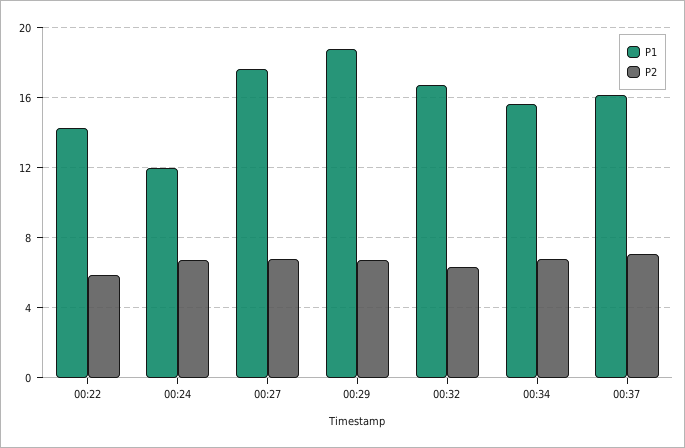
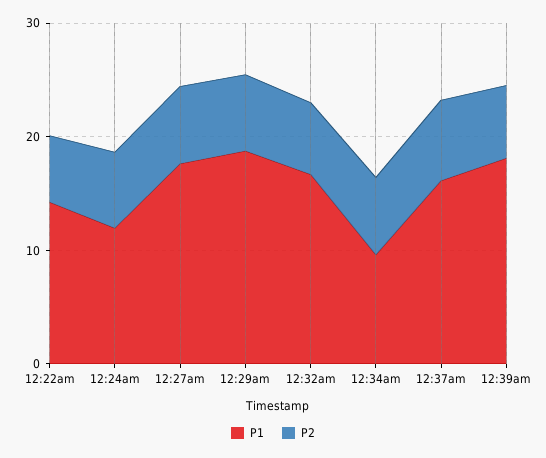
P1, 00:34: 15.5 -> 10
P1, 12:39am: none -> 18
P2, 12:39am: none -> 6

